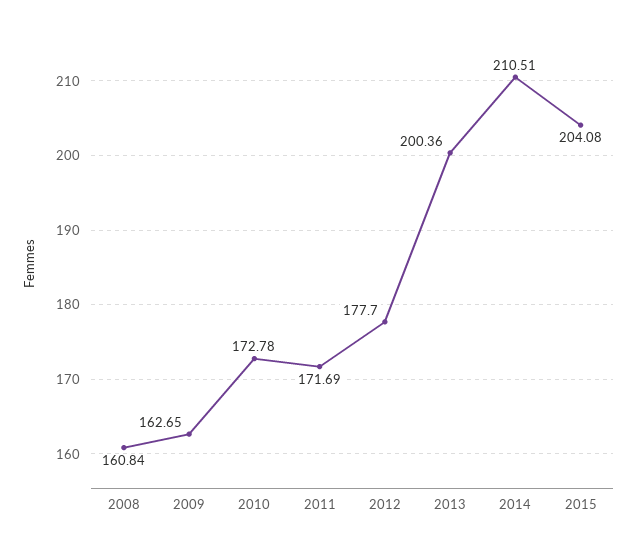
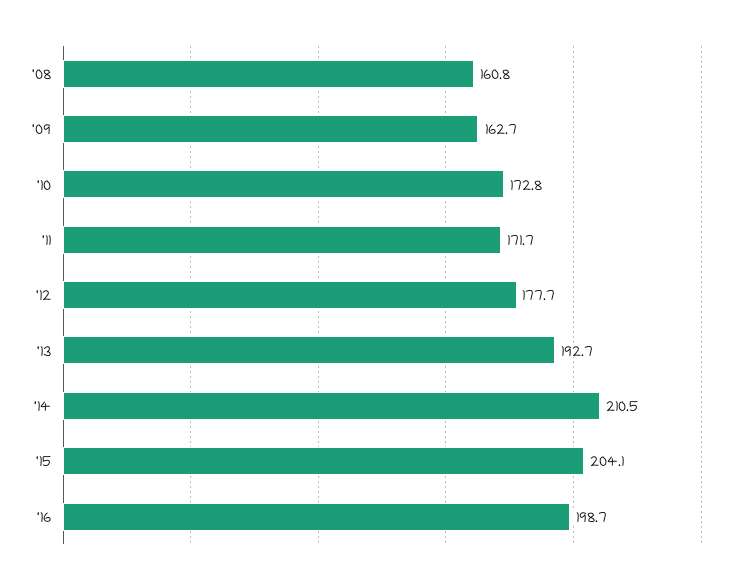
2013: 200.36 -> 192.7
'16: none -> 198.7

